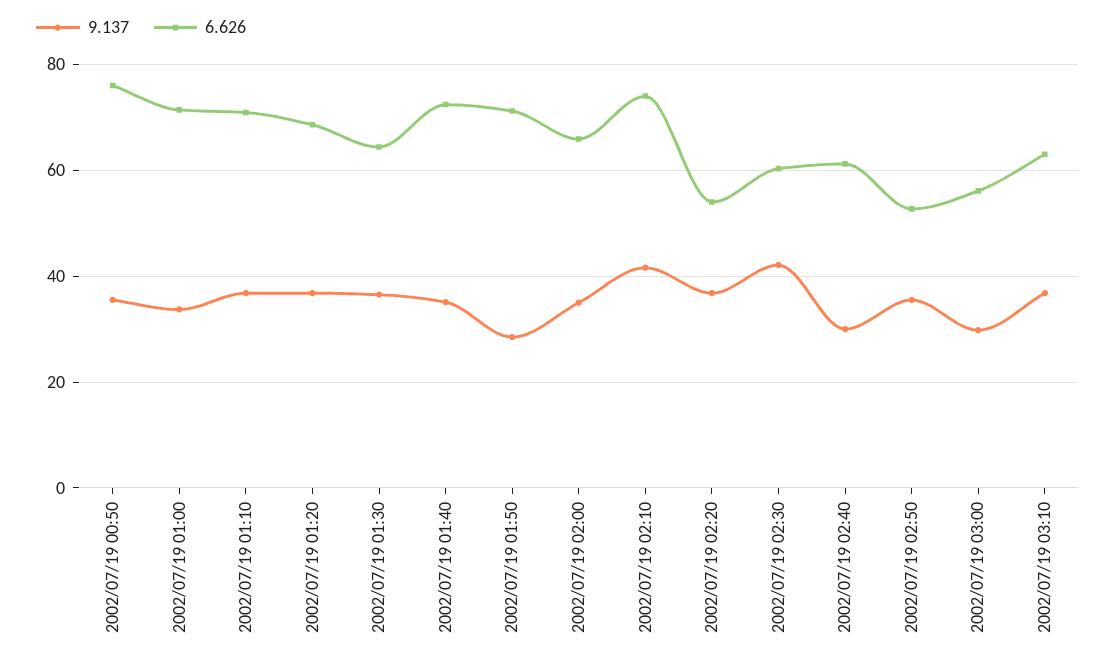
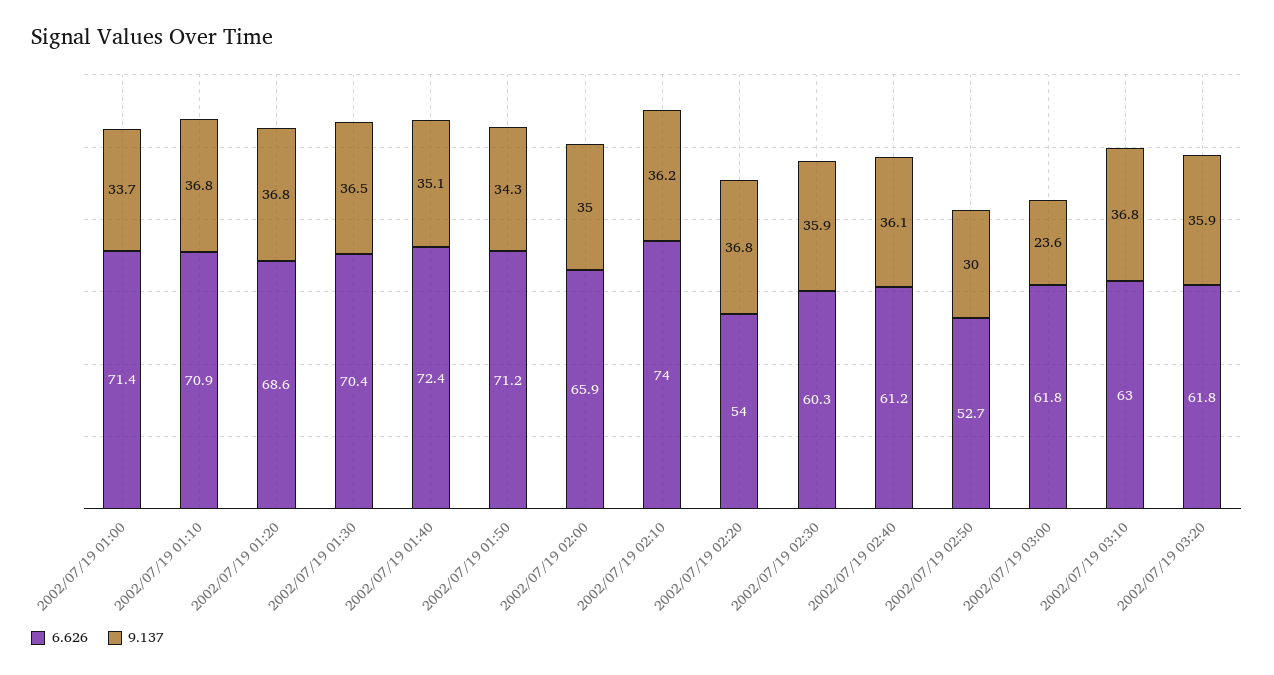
9.137, 2002/07/19 00:50: 36 -> none
6.626, 2002/07/19 00:50: 76 -> none
6.626, 2002/07/19 01:30: 64 -> 70.4
9.137, 2002/07/19 01:50: 28 -> 34.3
9.137, 2002/07/19 02:10: 42 -> 36.2
9.137, 2002/07/19 02:30: 42 -> 35.9
9.137, 2002/07/19 02:40: 30 -> 36.1
9.137, 2002/07/19 02:50: 36 -> 30
9.137, 2002/07/19 03:00: 30 -> 23.6
6.626, 2002/07/19 03:00: 56 -> 61.8
6.626, 2002/07/19 03:20: none -> 61.8
9.137, 2002/07/19 03:20: none -> 35.9

